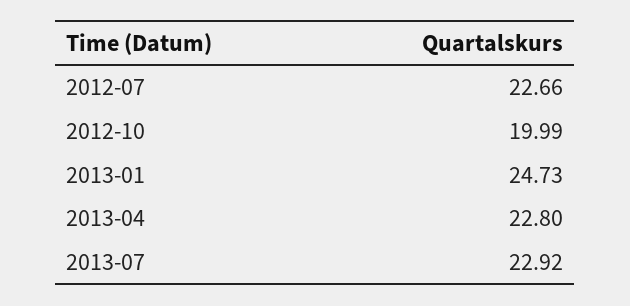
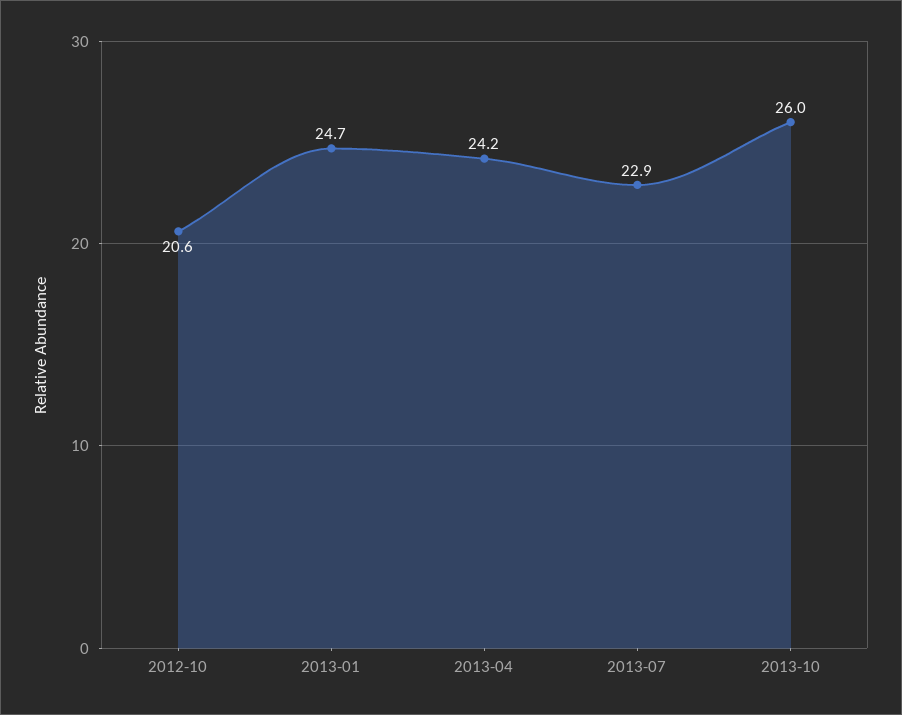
2012-07: 22.66 -> none
2012-10: 19.99 -> 20.6
2013-04: 22.8 -> 24.2
2013-10: none -> 26

